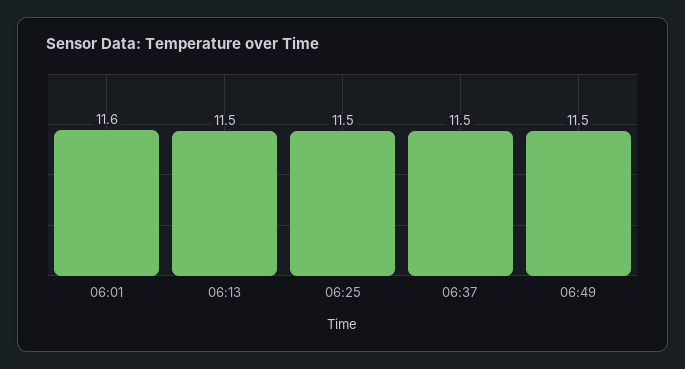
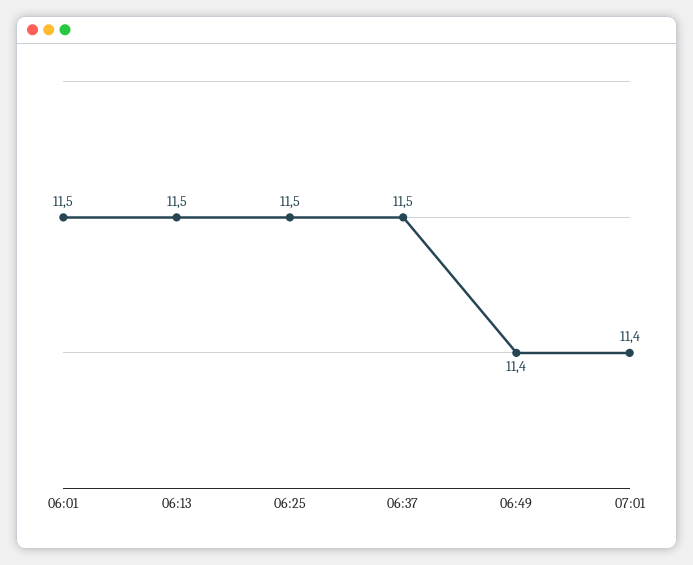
06:01: 11.6 -> 11.5
06:49: 11.5 -> 11.4
07:01: none -> 11.4

